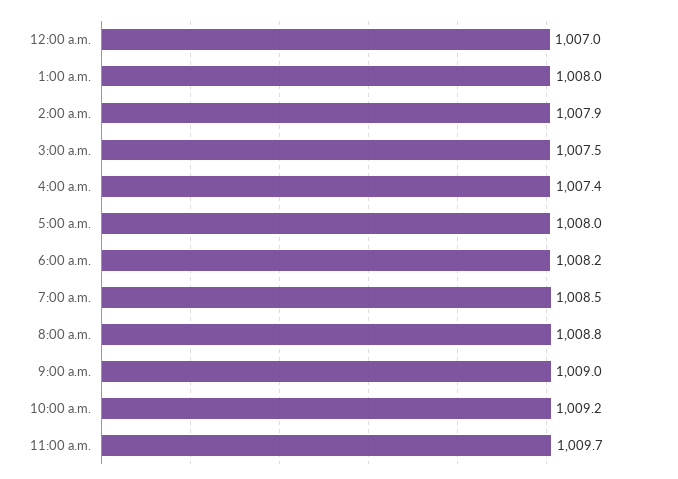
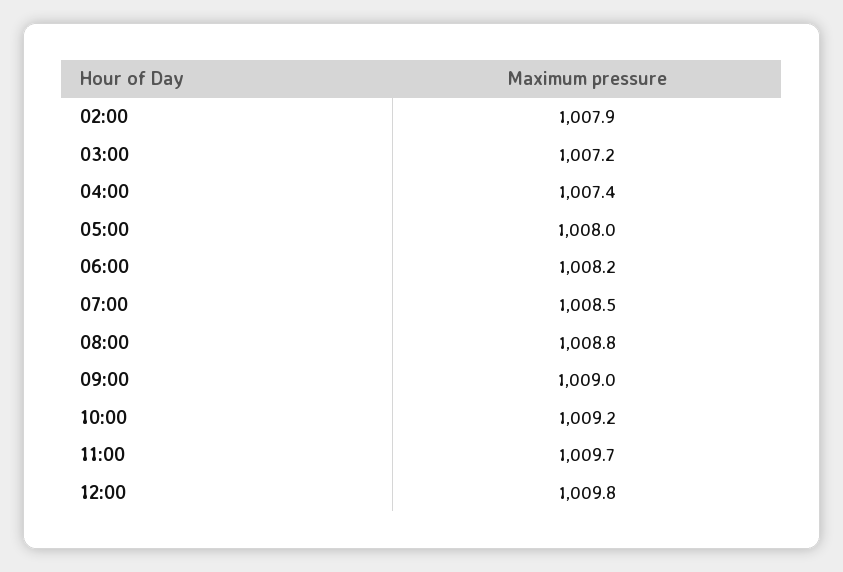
12:00 a.m.: 1007 -> none
1:00 a.m.: 1008 -> none
3:00 a.m.: 1007.5 -> 1007.2
12:00: none -> 1009.8

